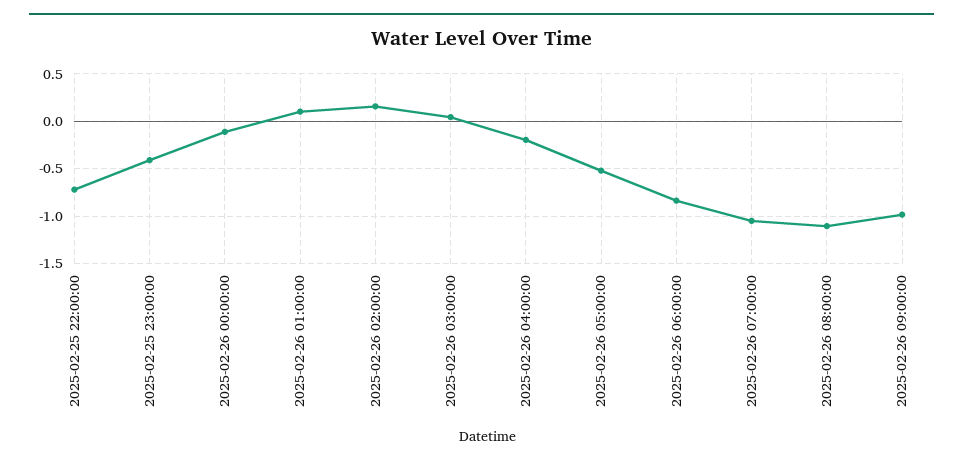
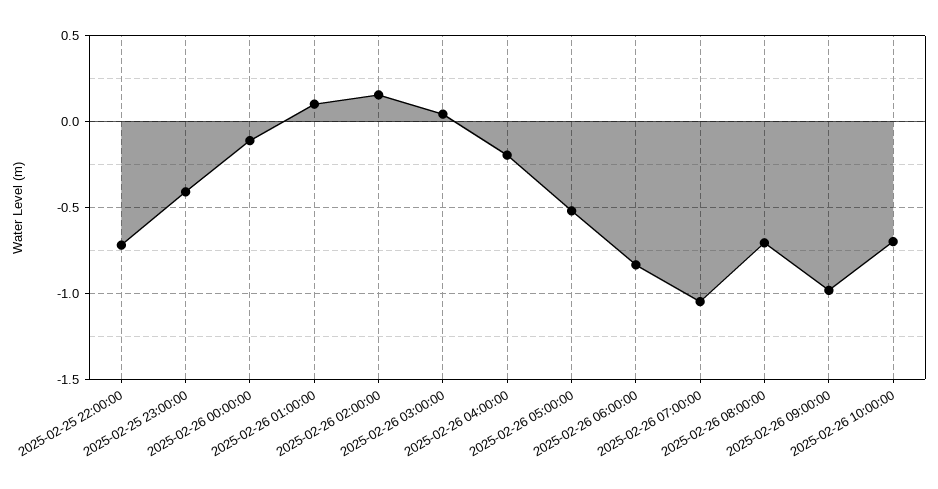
2025-02-26 08:00:00: -1.1 -> -0.7
2025-02-26 10:00:00: none -> -0.7

